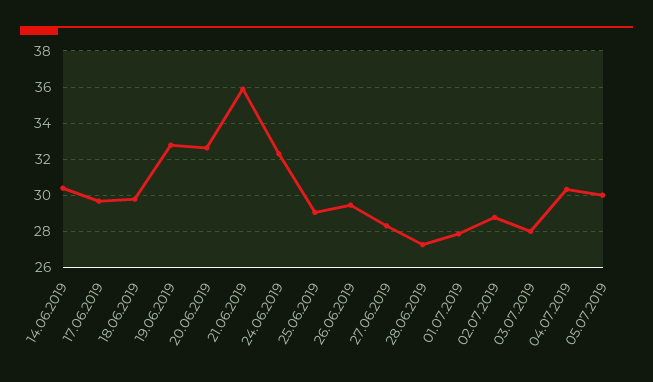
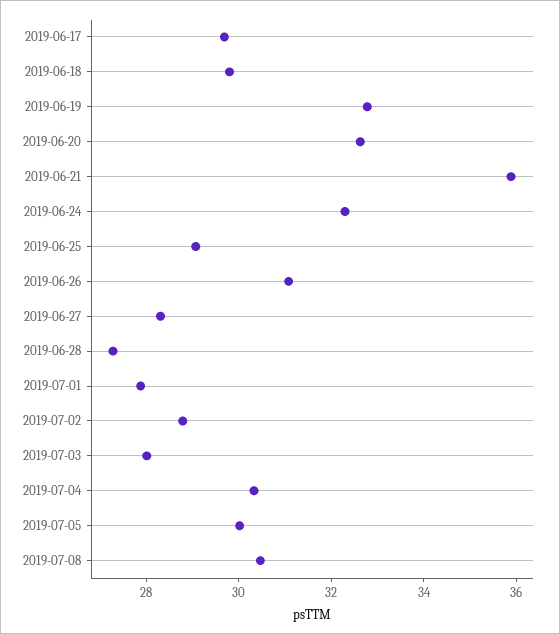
14.06.2019: 30.5 -> none
26.06.2019: 29.5 -> 31
2019-07-08: none -> 30.5

